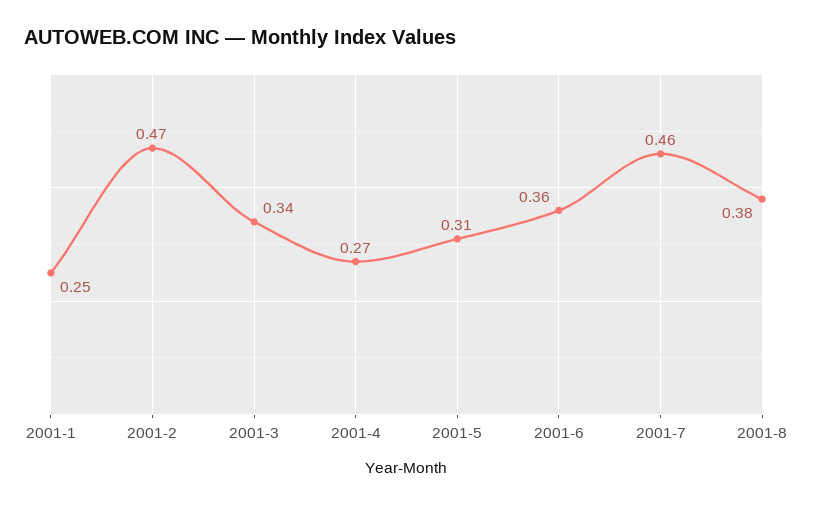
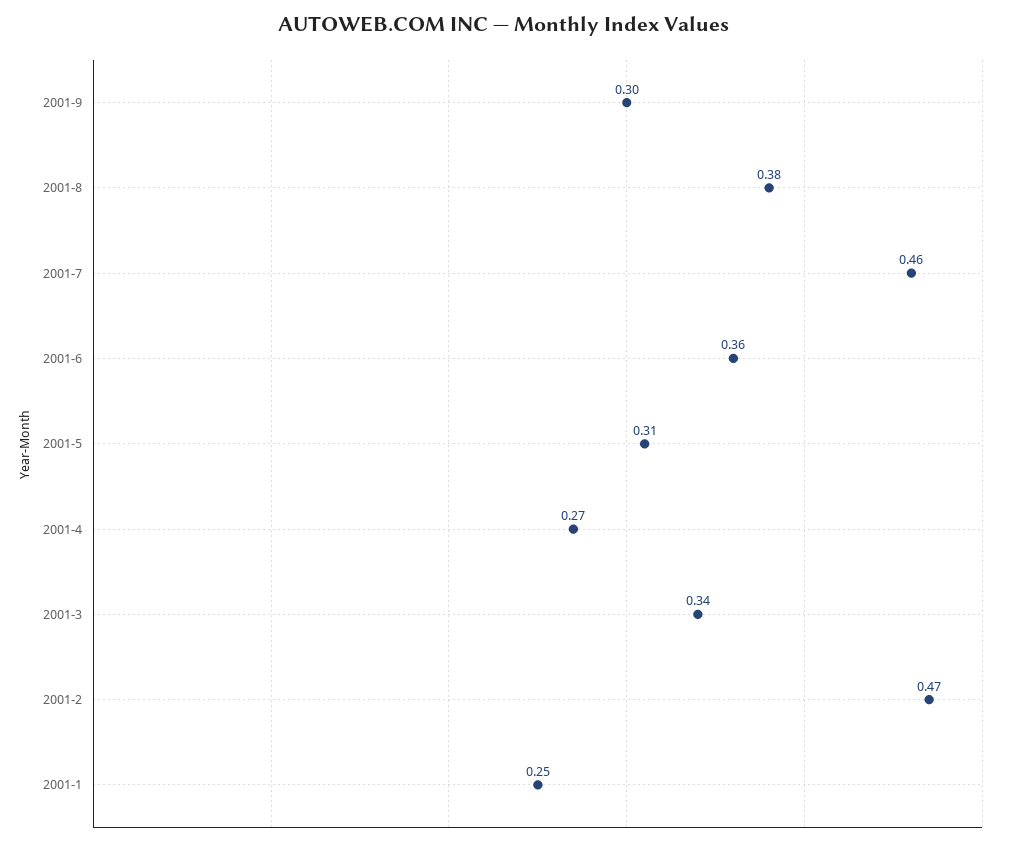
2001-9: none -> 0.3

